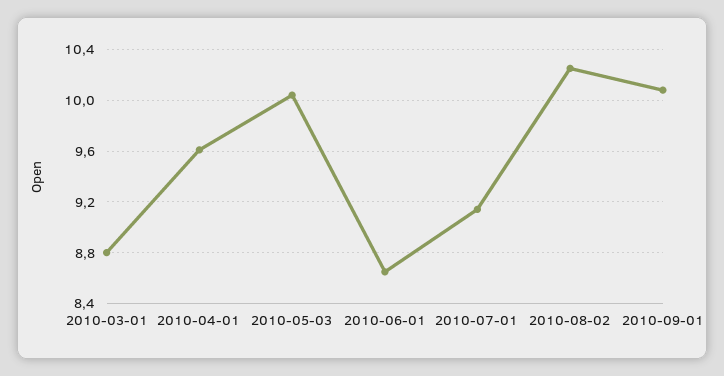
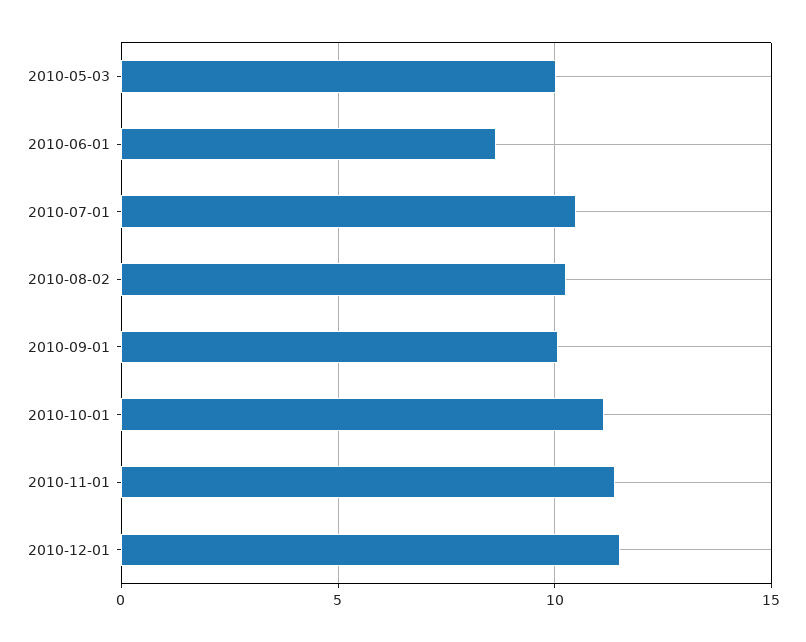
2010-03-01: 8.8 -> none
2010-04-01: 9.6 -> none
2010-07-01: 9.15 -> 10.5
2010-10-01: none -> 11
2010-11-01: none -> 11.5
2010-12-01: none -> 11.5

